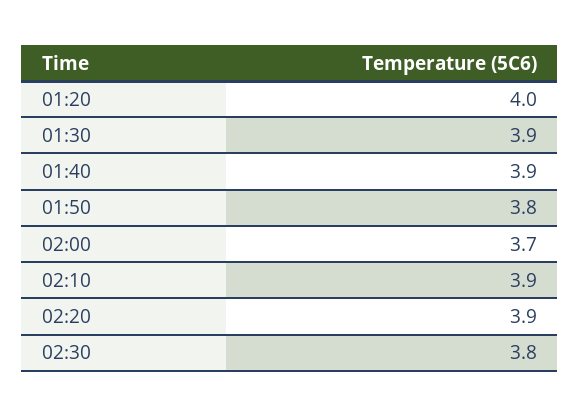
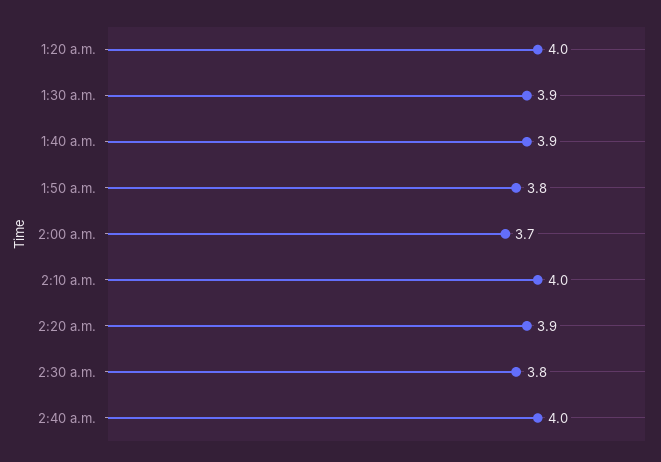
02:10: 3.9 -> 4
2:40 a.m.: none -> 4

